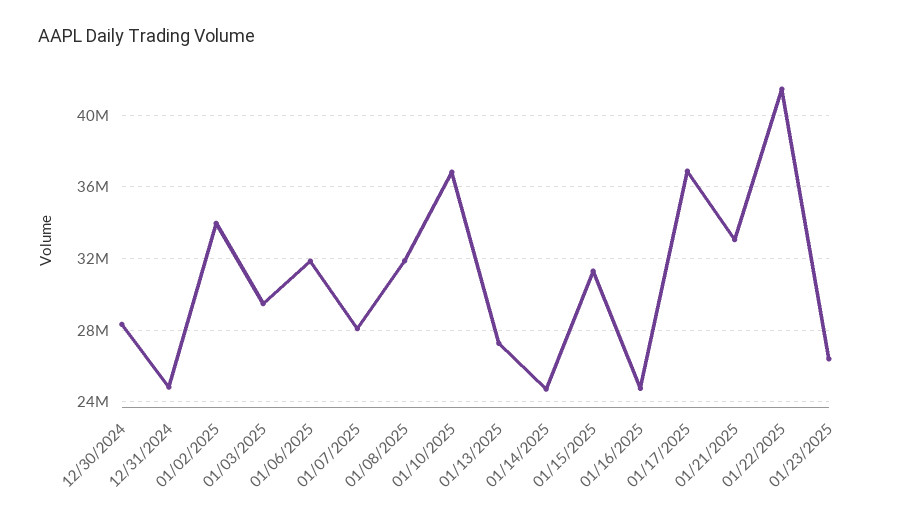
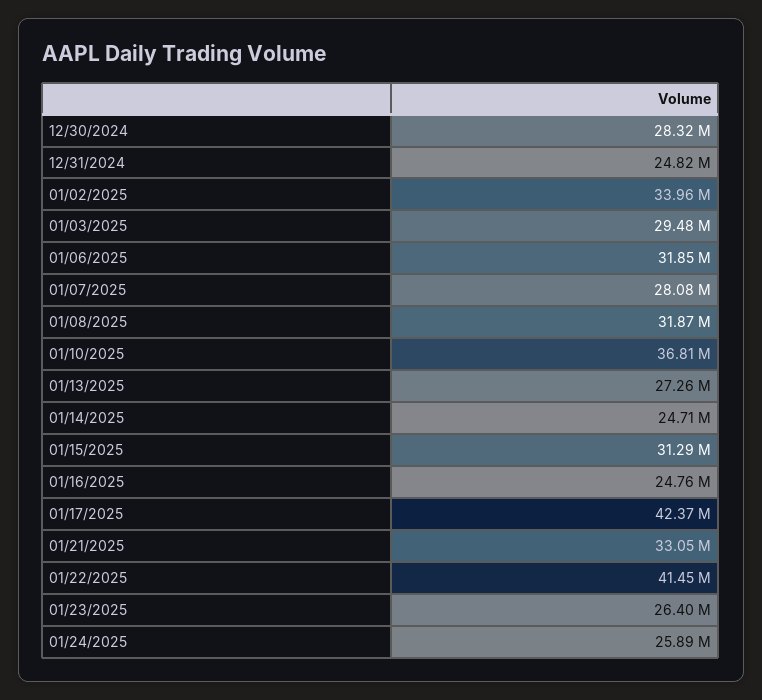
01/17/2025: 37000000 -> 42370000
01/24/2025: none -> 25890000

